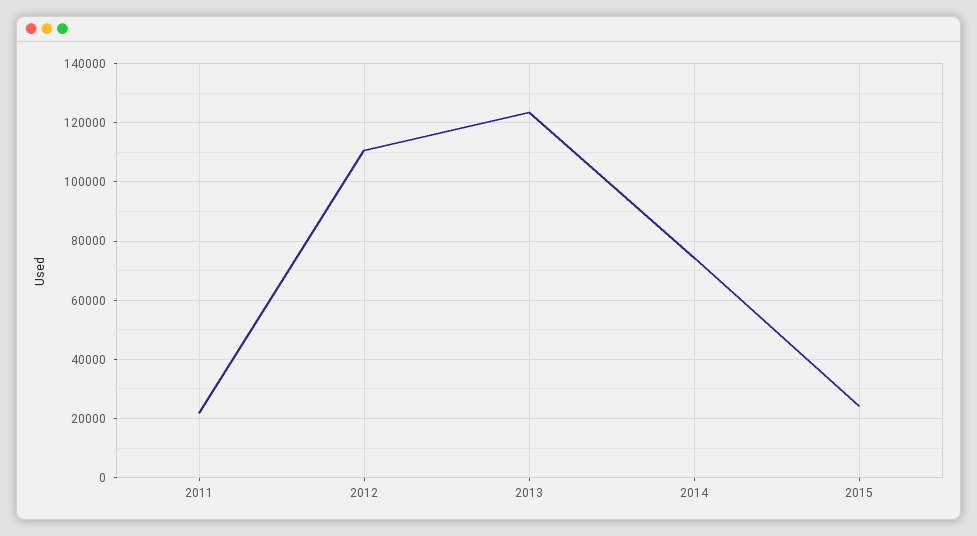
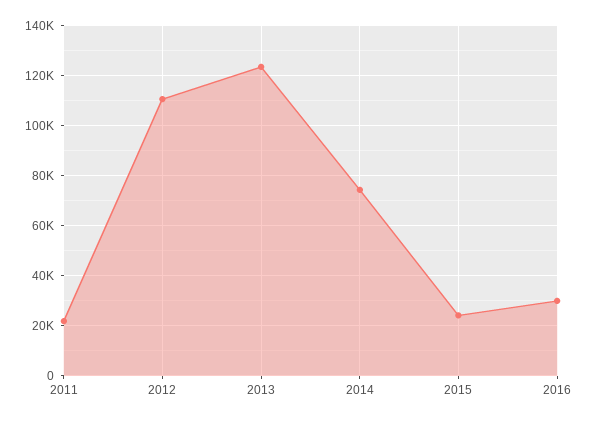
2016: none -> 30000

